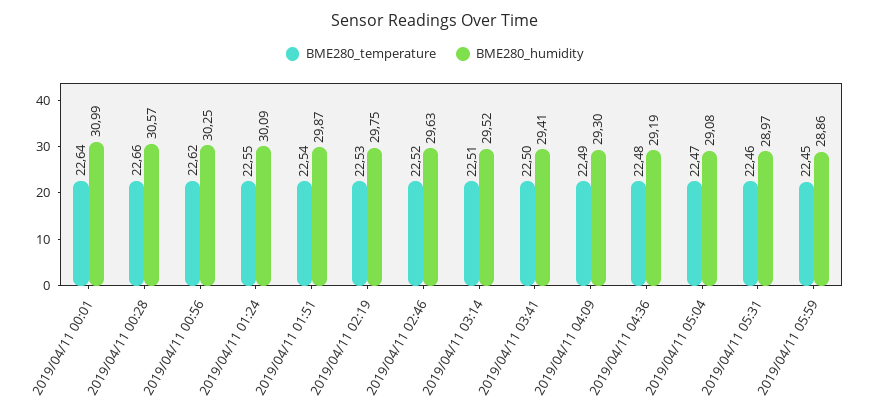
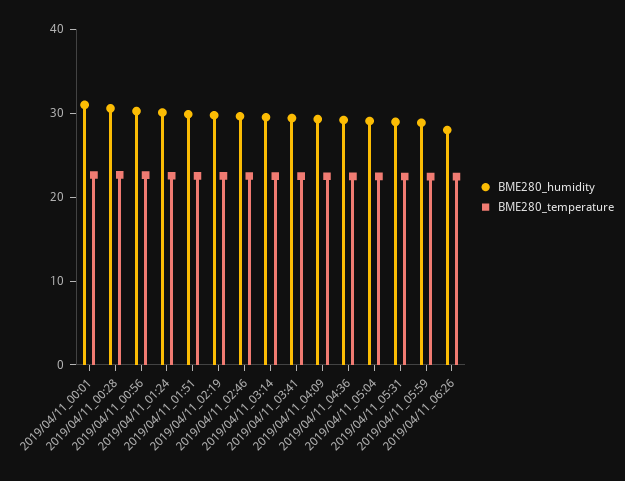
BME280_humidity, 2019/04/11_06:26: none -> 28
BME280_temperature, 2019/04/11_06:26: none -> 22

